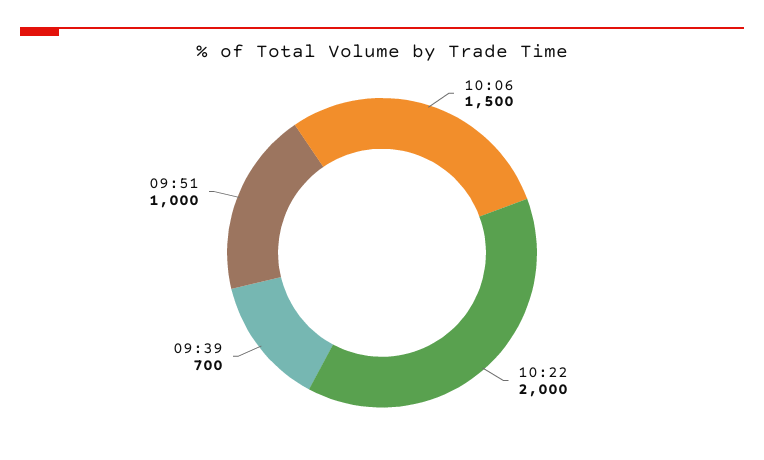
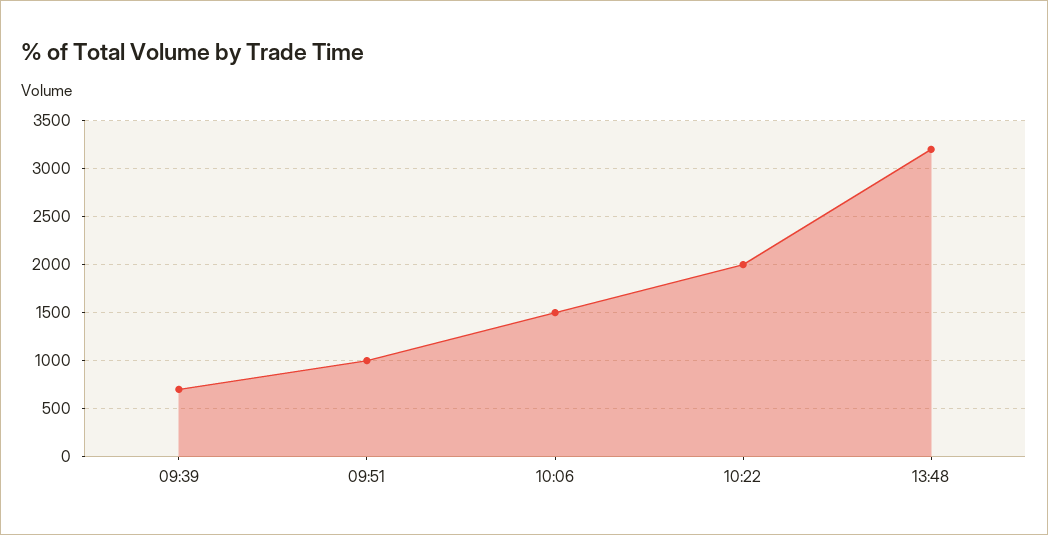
13:48: none -> 3200

